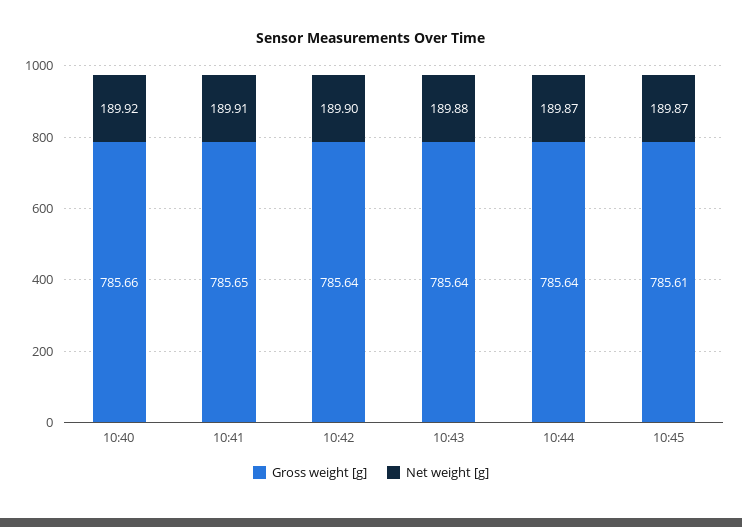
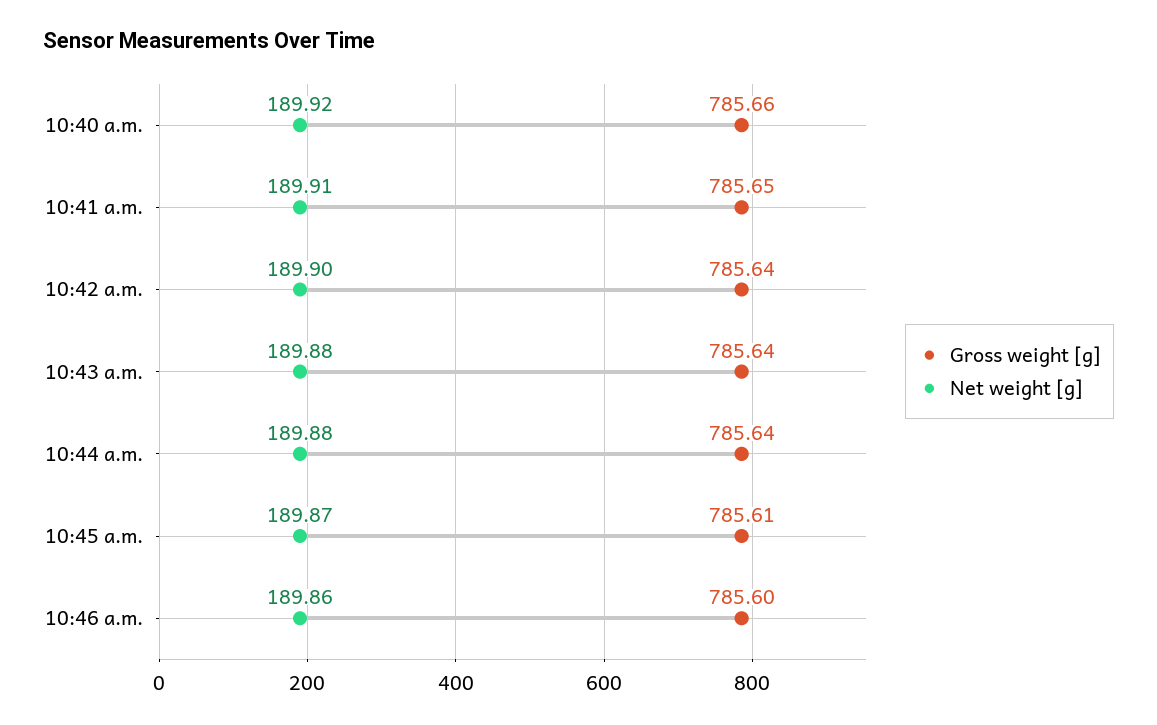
Net weight [g], 10:44: 189.87 -> 189.88
Gross weight [g], 10:46 a.m.: none -> 785.6
Net weight [g], 10:46 a.m.: none -> 189.86

